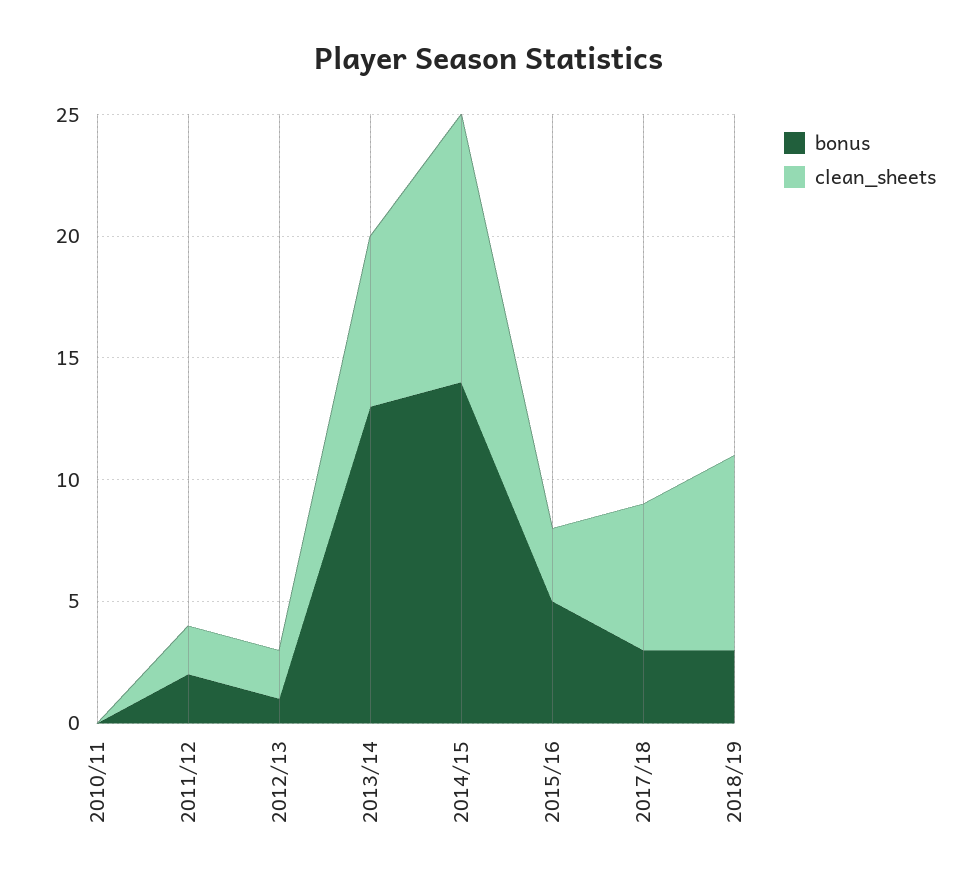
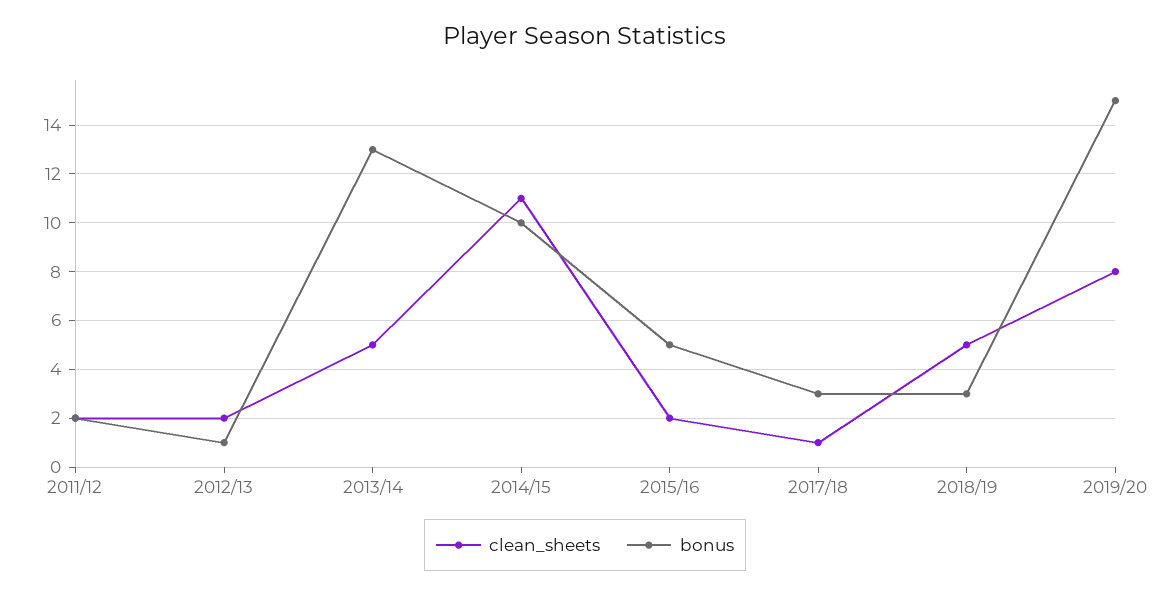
bonus, 2010/11: 0 -> none
clean_sheets, 2010/11: 0 -> none
clean_sheets, 2013/14: 7 -> 5
bonus, 2014/15: 14 -> 10
clean_sheets, 2015/16: 3 -> 2
clean_sheets, 2017/18: 6 -> 1
clean_sheets, 2018/19: 8 -> 5
clean_sheets, 2019/20: none -> 8
bonus, 2019/20: none -> 15

